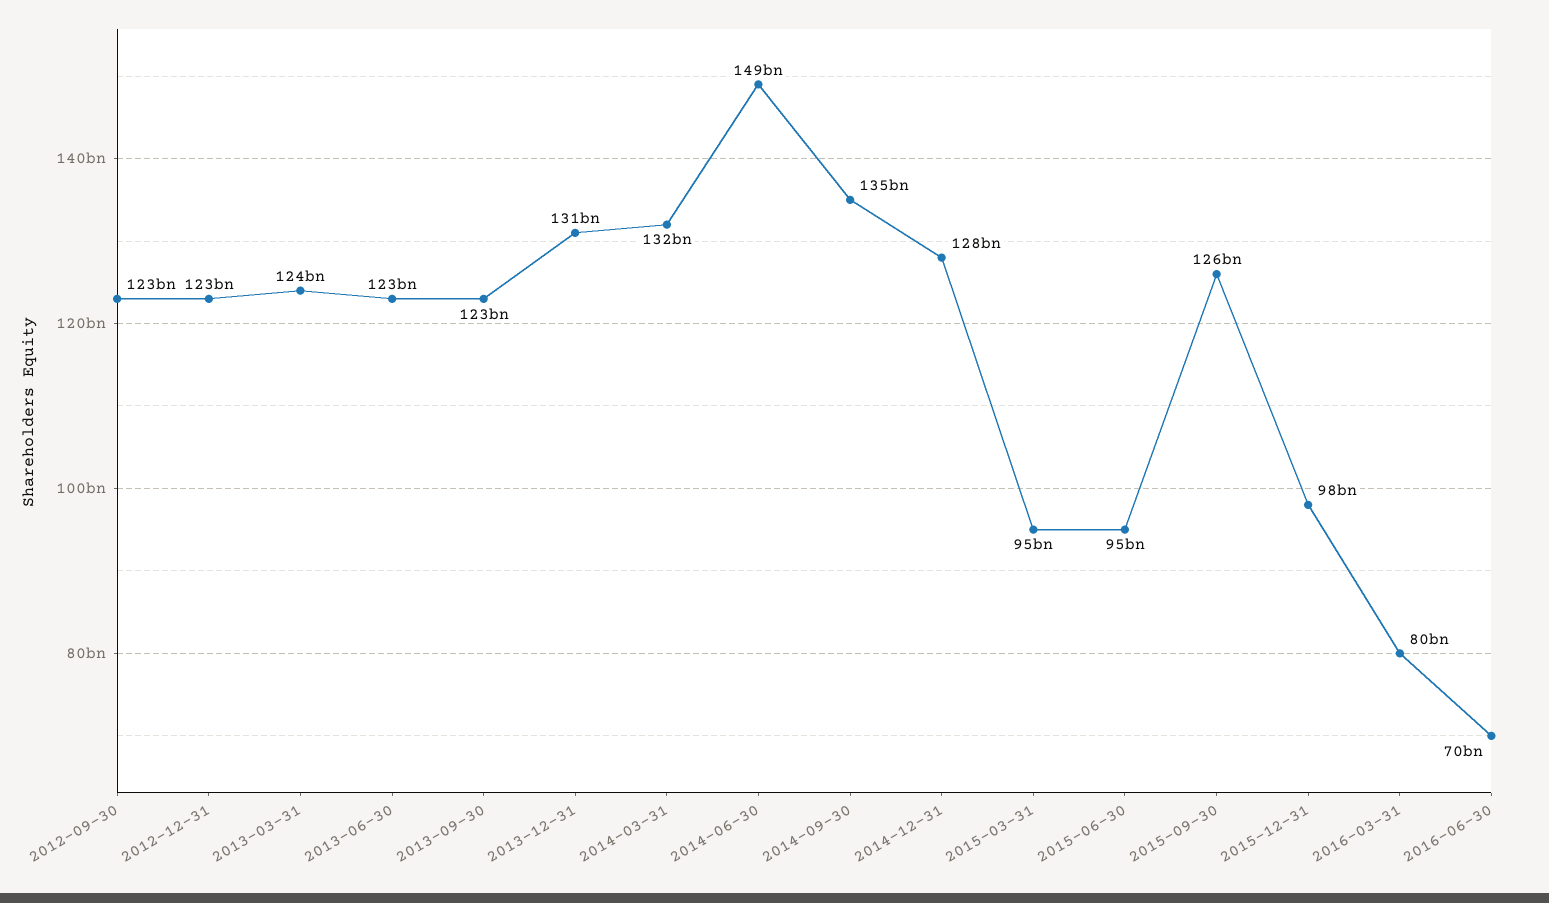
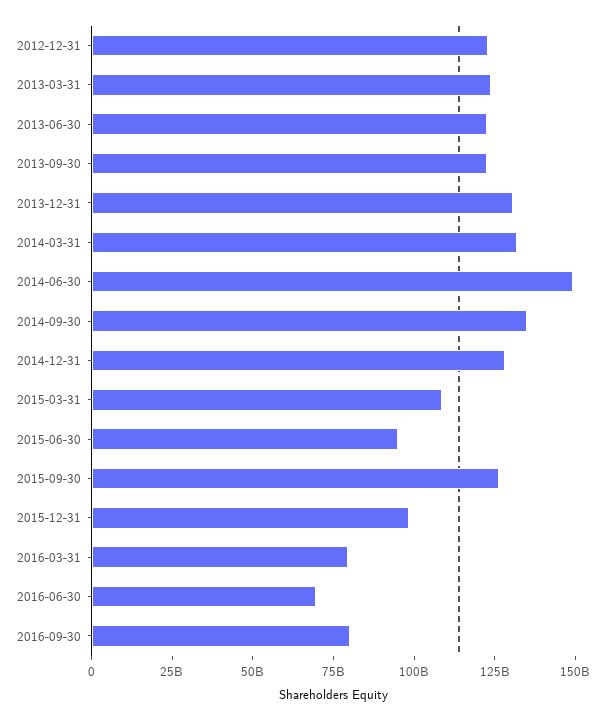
2012-09-30: 123000000000 -> none
2015-03-31: 95000000000 -> 110000000000
2016-09-30: none -> 80000000000

